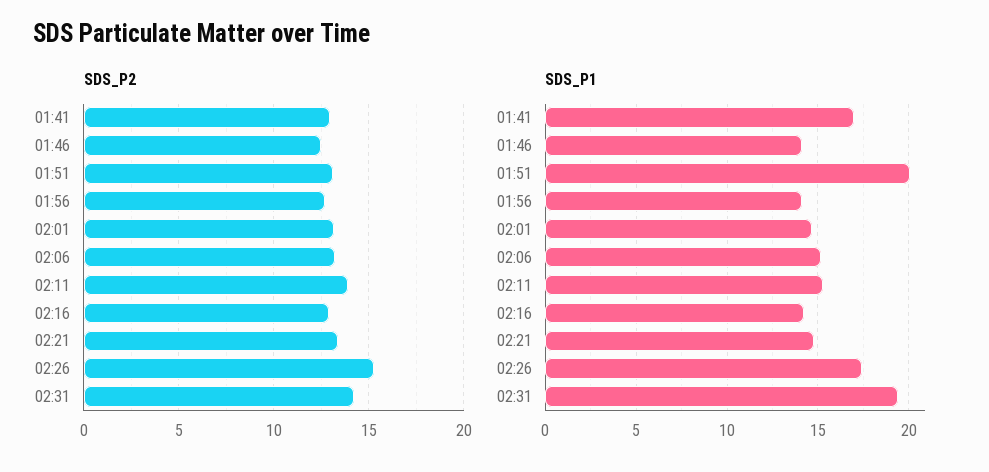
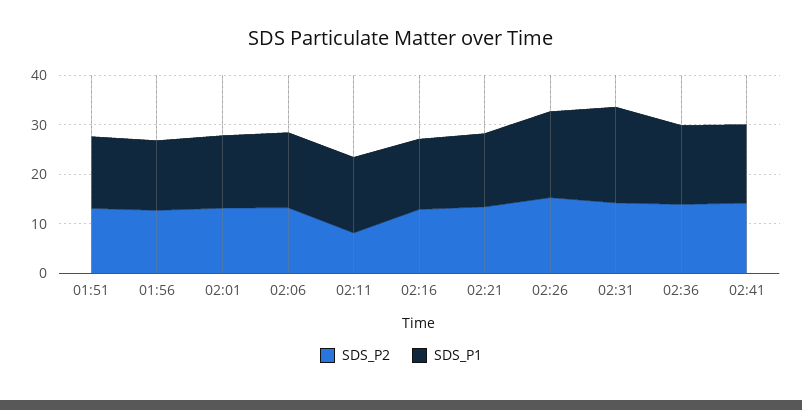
SDS_P2, 01:41: 13 -> none
SDS_P2, 01:46: 12.5 -> none
SDS_P2, 02:11: 14 -> 8
SDS_P1, 01:41: 17 -> none
SDS_P1, 01:46: 14 -> none
SDS_P1, 01:51: 20 -> 14
SDS_P2, 02:36: none -> 14
SDS_P1, 02:36: none -> 16
SDS_P2, 02:41: none -> 14
SDS_P1, 02:41: none -> 16

